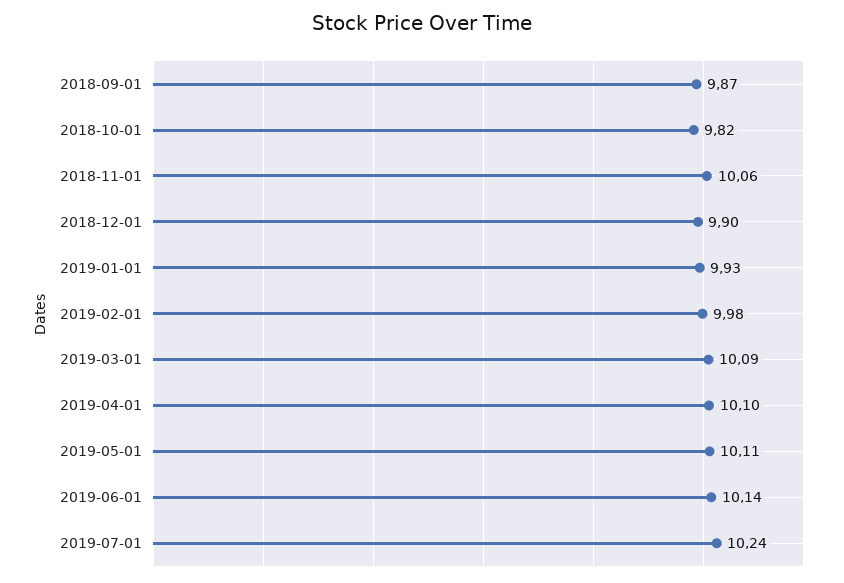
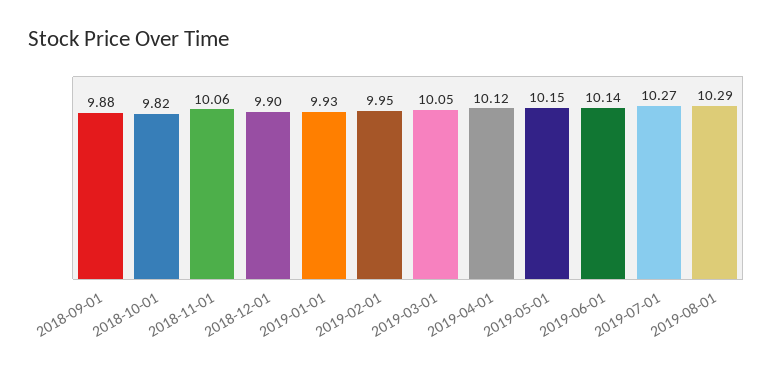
2018-09-01: 9.87 -> 9.88
2019-02-01: 9.98 -> 9.95
2019-03-01: 10.09 -> 10.05
2019-04-01: 10.1 -> 10.12
2019-05-01: 10.11 -> 10.15
2019-07-01: 10.24 -> 10.27
2019-08-01: none -> 10.29

